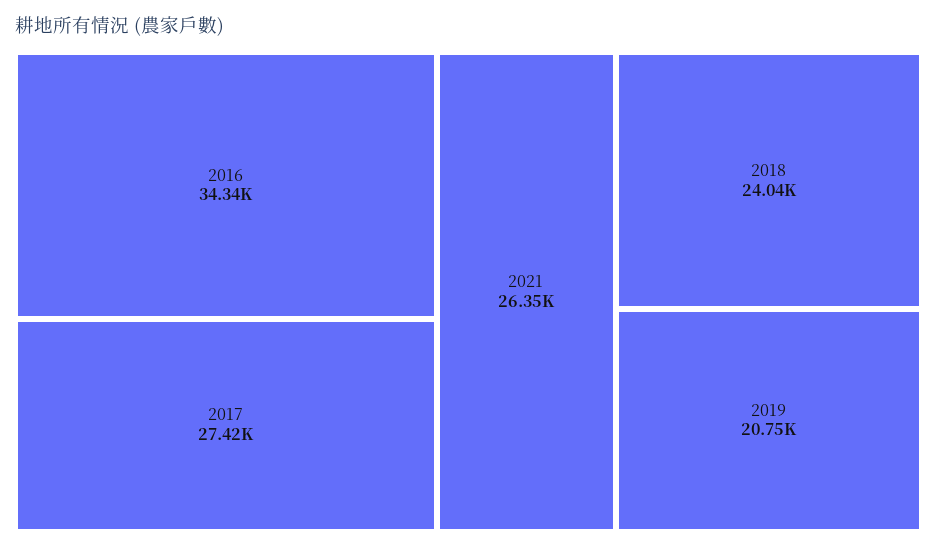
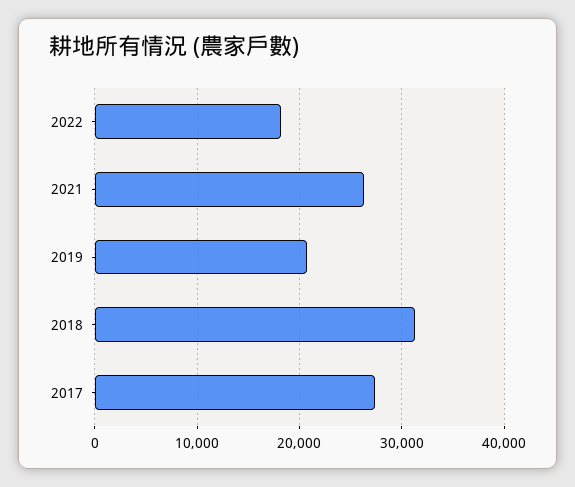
2016: 34340 -> none
2018: 24040 -> 31000
2022: none -> 18000

